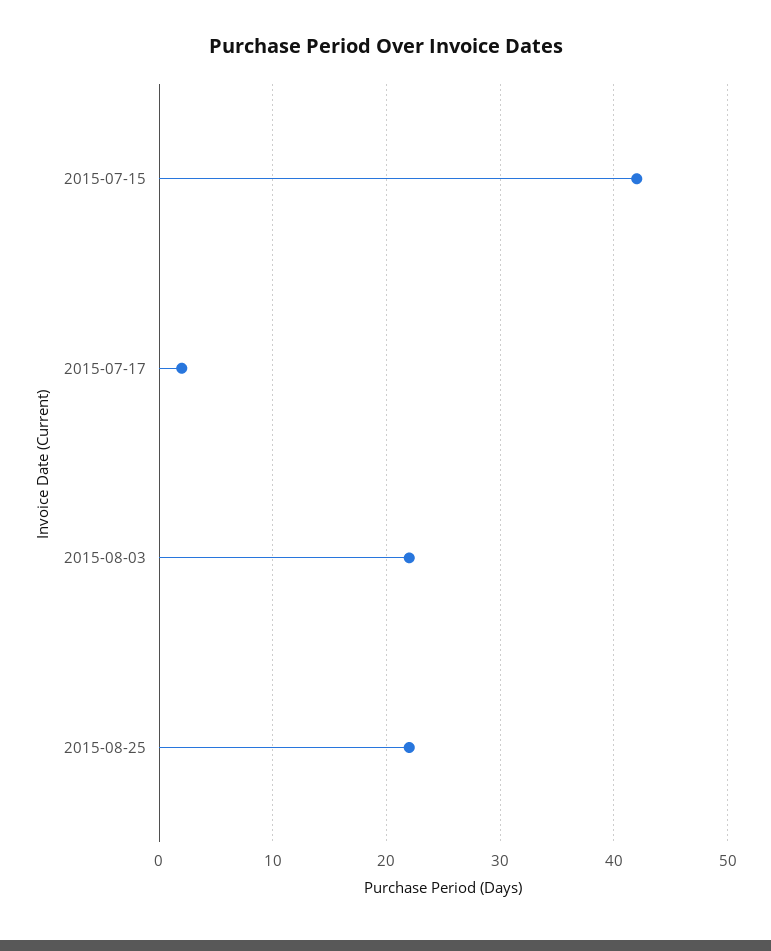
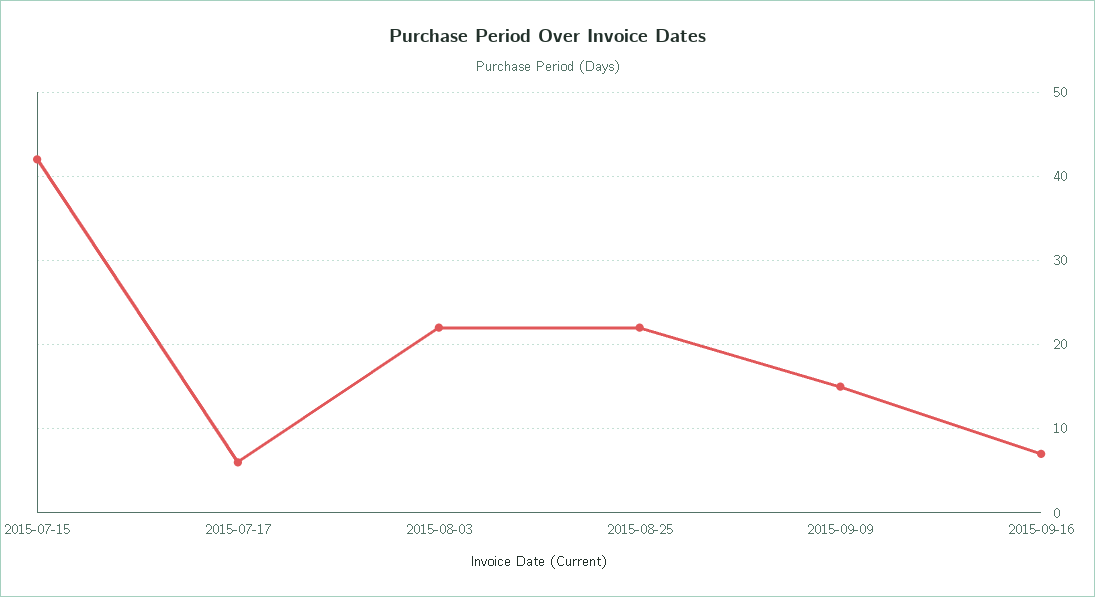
2015-07-17: 2 -> 6
2015-09-09: none -> 15
2015-09-16: none -> 7

